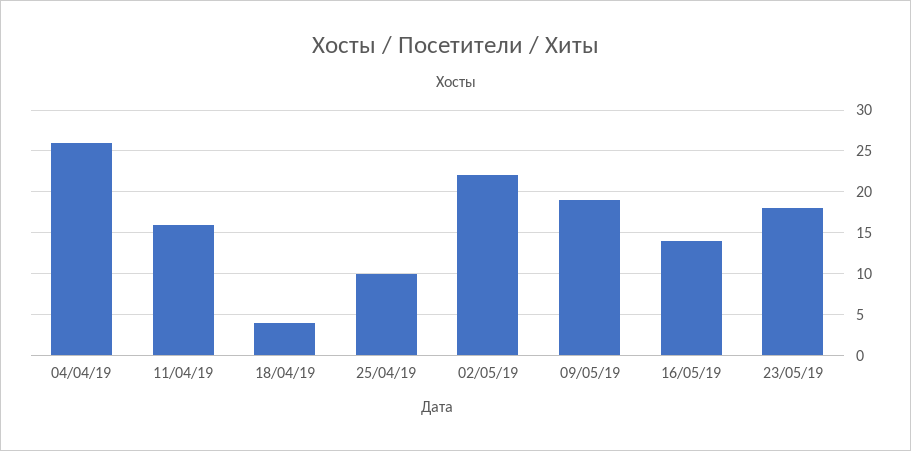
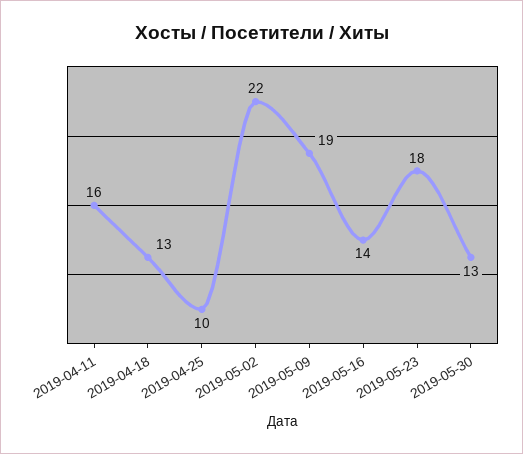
04/04/19: 26 -> none
18/04/19: 4 -> 13
2019-05-30: none -> 13

